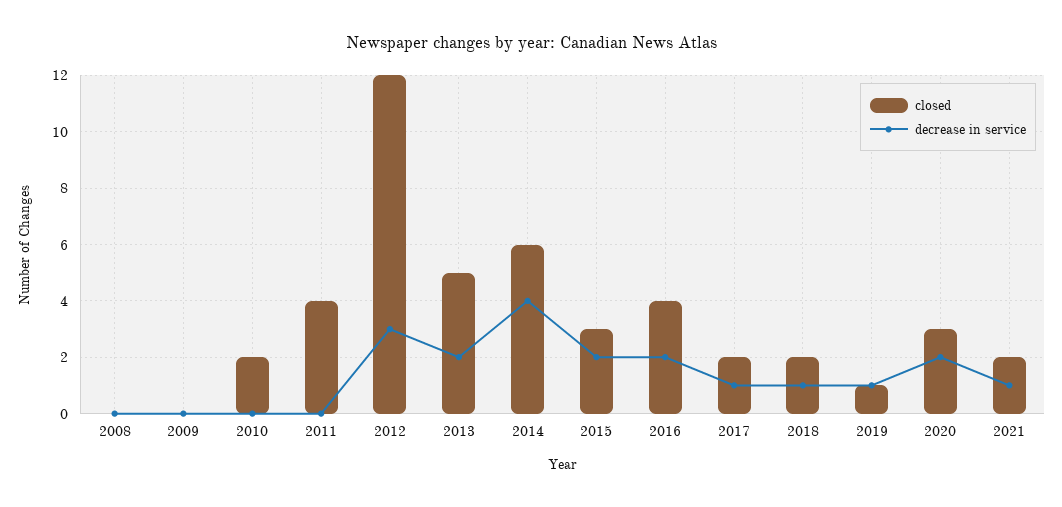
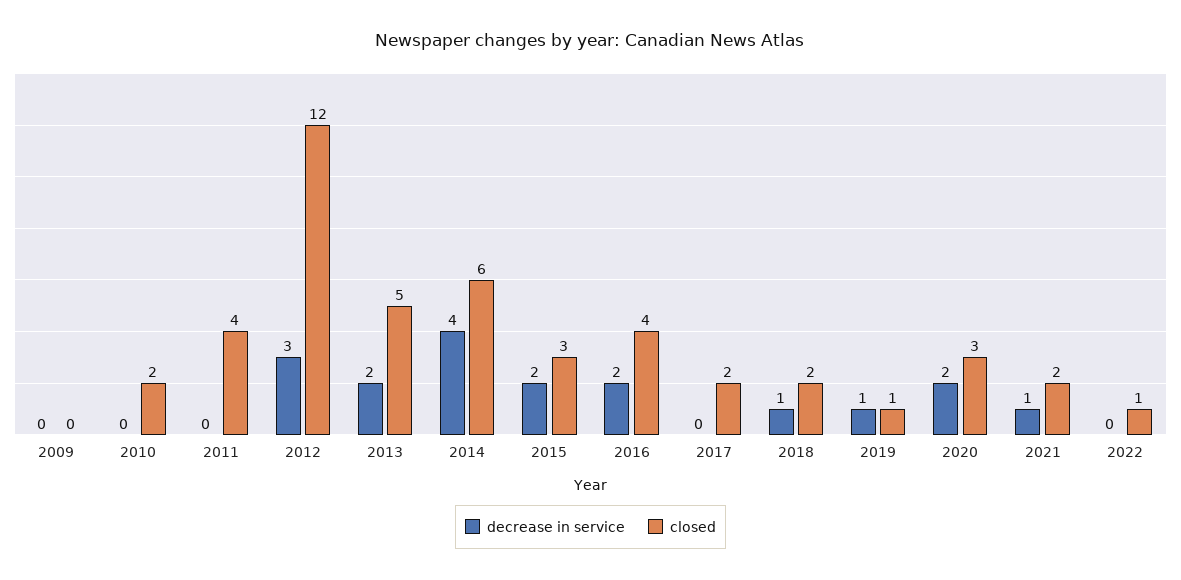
closed, 2008: 0 -> none
decrease in service, 2008: 0 -> none
decrease in service, 2017: 1 -> 0
decrease in service, 2022: none -> 0
closed, 2022: none -> 1

